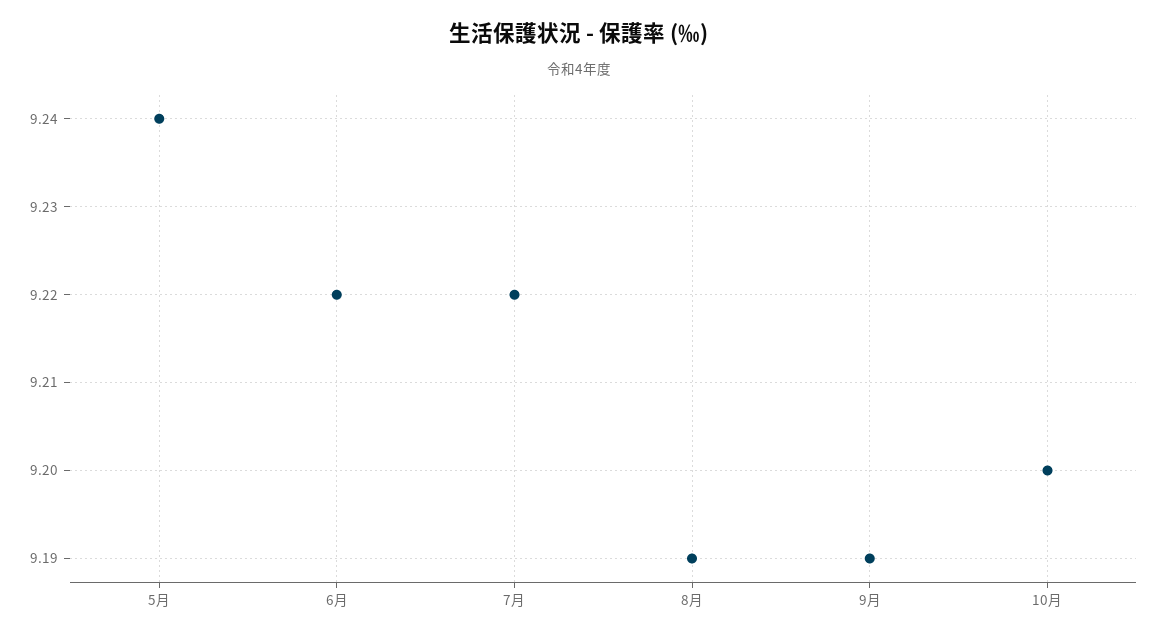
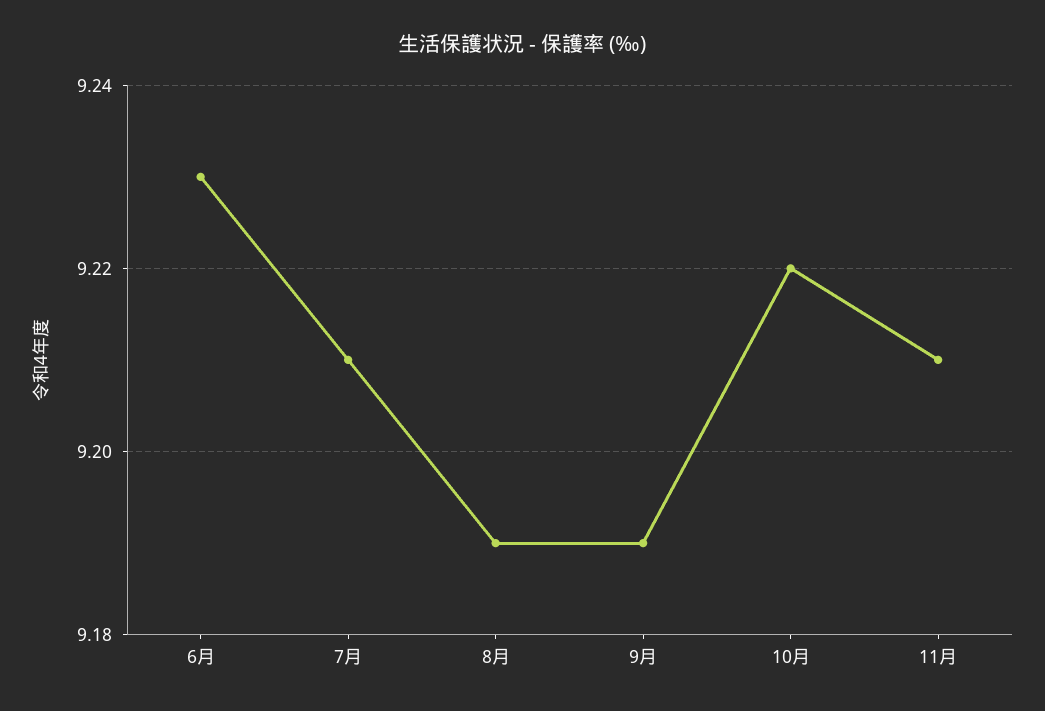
5月: 9.24 -> none
6月: 9.22 -> 9.23
7月: 9.22 -> 9.21
10月: 9.2 -> 9.22
11月: none -> 9.21

